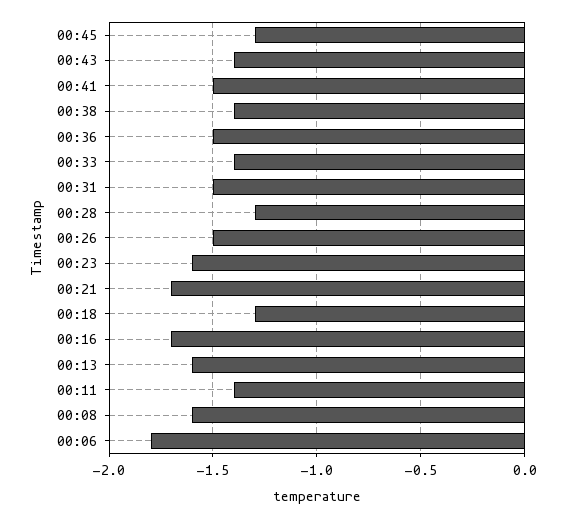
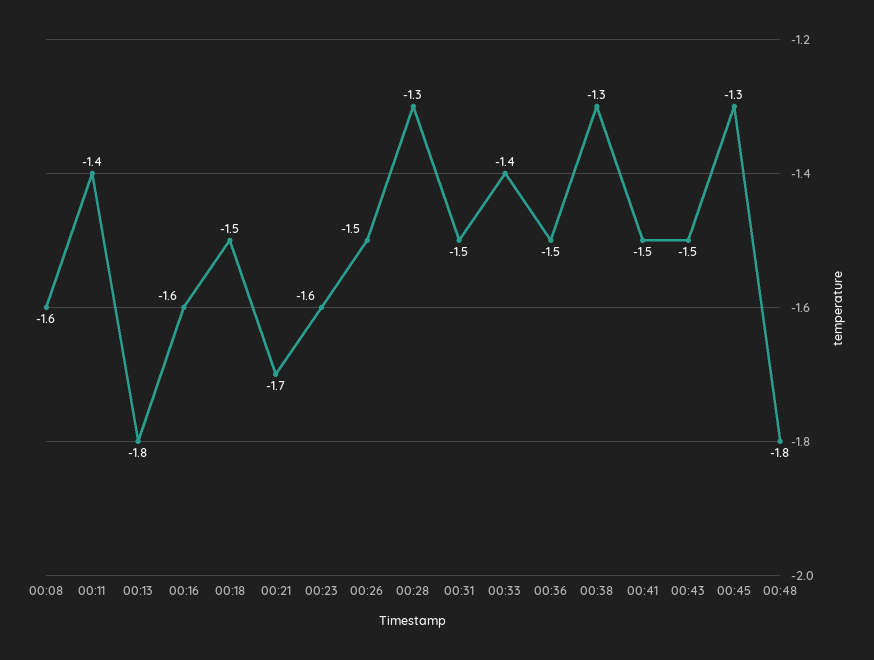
00:43: -1.4 -> -1.5
00:38: -1.4 -> -1.3
00:18: -1.3 -> -1.5
00:16: -1.7 -> -1.6
00:13: -1.6 -> -1.8
00:06: -1.8 -> none
00:48: none -> -1.8

